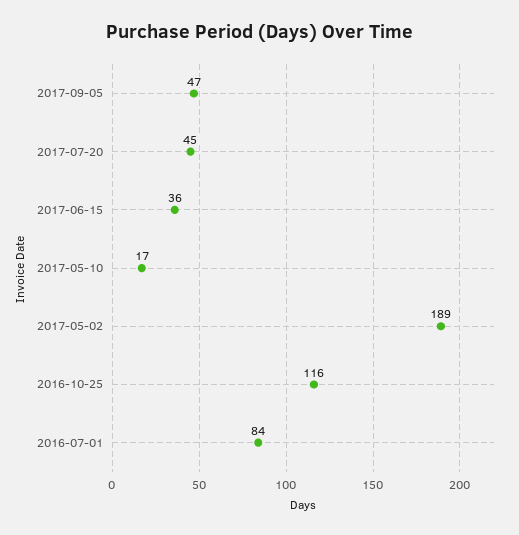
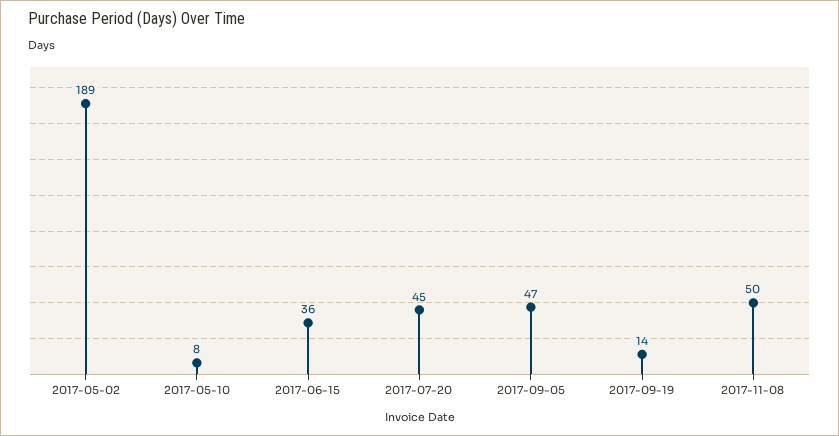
2017-05-10: 17 -> 8
2016-10-25: 116 -> none
2016-07-01: 84 -> none
2017-09-19: none -> 14
2017-11-08: none -> 50

